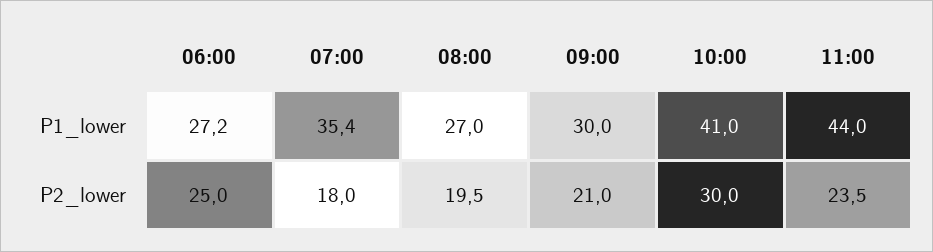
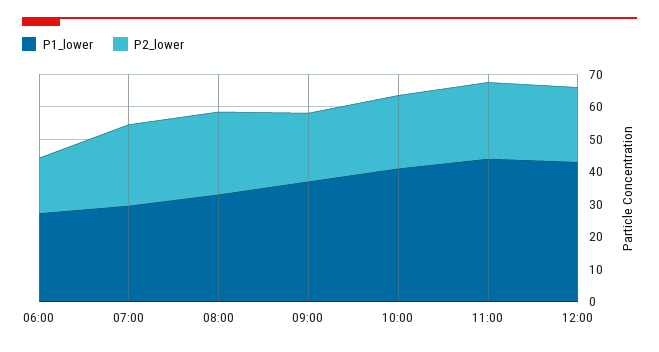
P1_lower, 07:00: 35.4 -> 30
P1_lower, 08:00: 27 -> 32.5
P1_lower, 09:00: 30 -> 37.5
P2_lower, 06:00: 25 -> 17.5
P2_lower, 07:00: 18 -> 25
P2_lower, 08:00: 19.5 -> 25
P2_lower, 10:00: 30 -> 22.5
P1_lower, 12:00: none -> 42.5
P2_lower, 12:00: none -> 22.5

